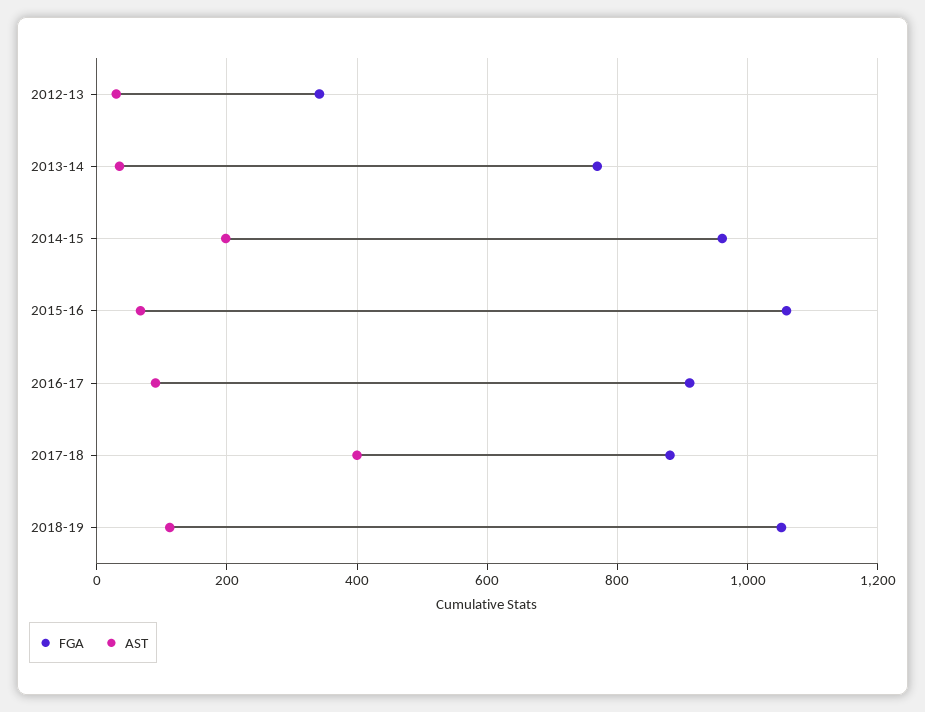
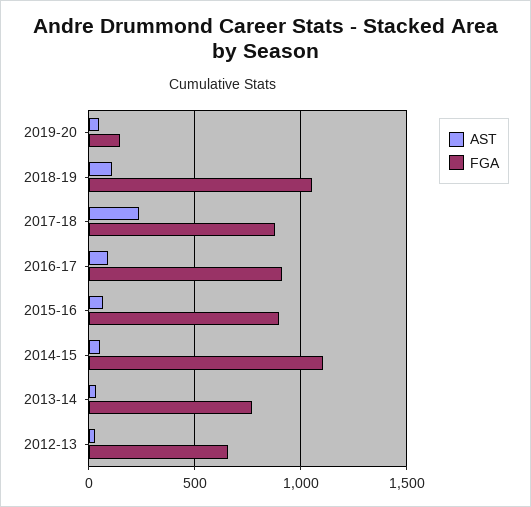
FGA, 2012-13: 340 -> 650
FGA, 2014-15: 960 -> 1100
AST, 2014-15: 200 -> 50
FGA, 2015-16: 1060 -> 900
AST, 2017-18: 400 -> 250
AST, 2019-20: none -> 50
FGA, 2019-20: none -> 150

